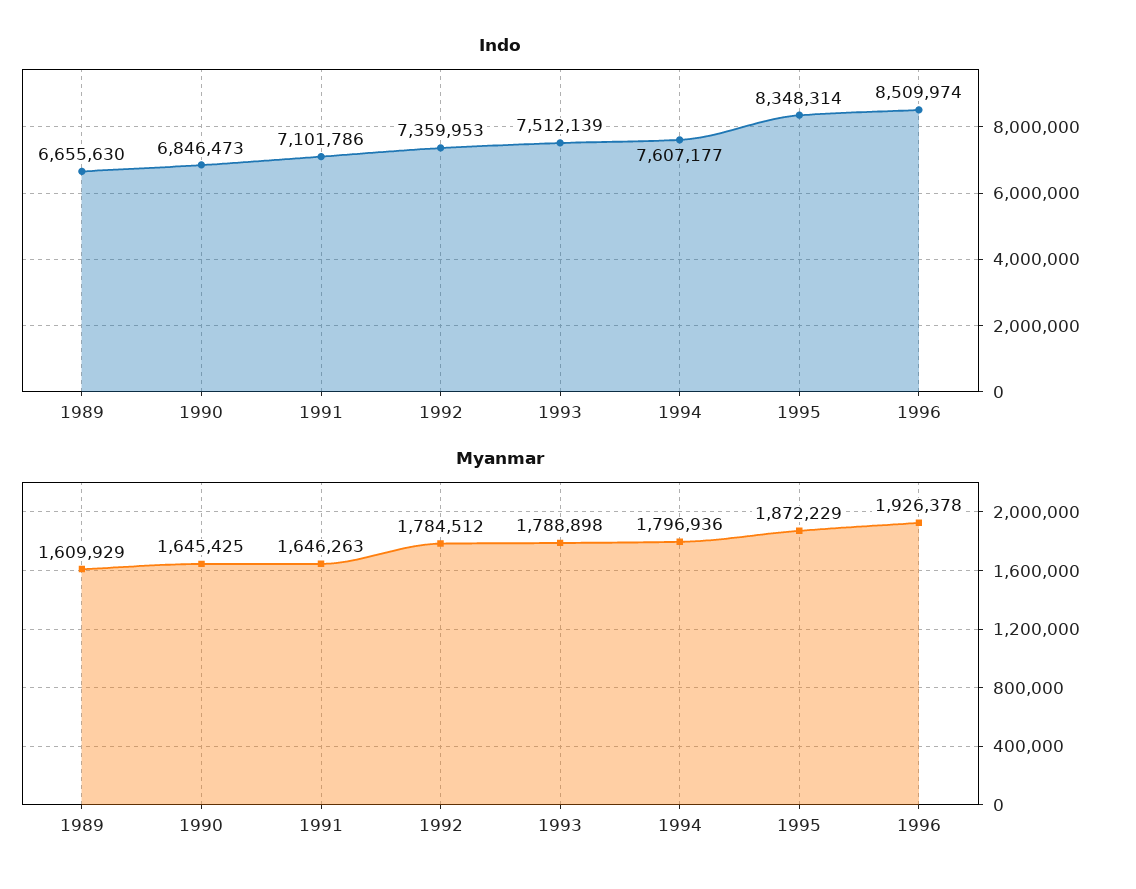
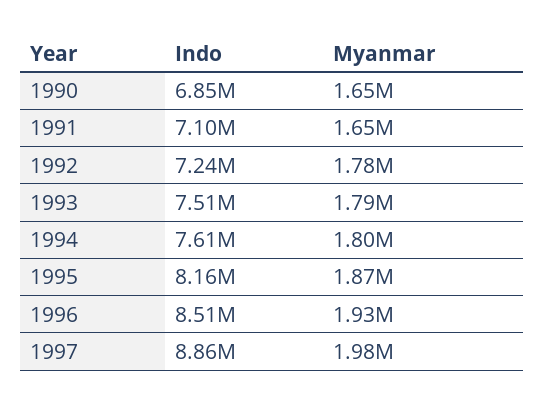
Indo, 1989: 6655630 -> none
Indo, 1992: 7359953 -> 7240000
Indo, 1995: 8348314 -> 8160000
Myanmar, 1989: 1609929 -> none
Indo, 1997: none -> 8860000
Myanmar, 1997: none -> 1980000

